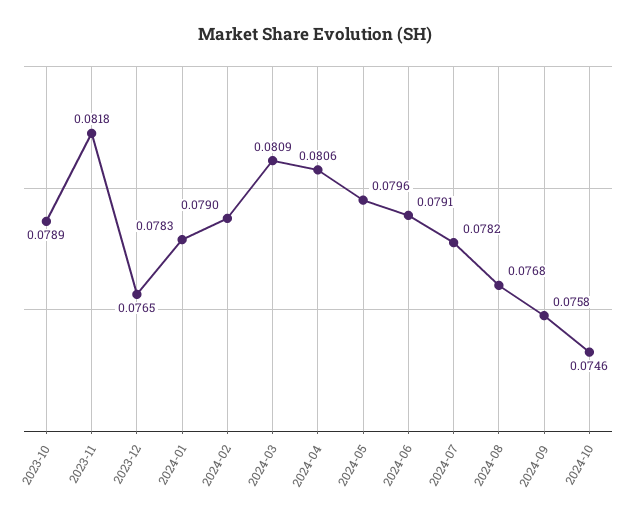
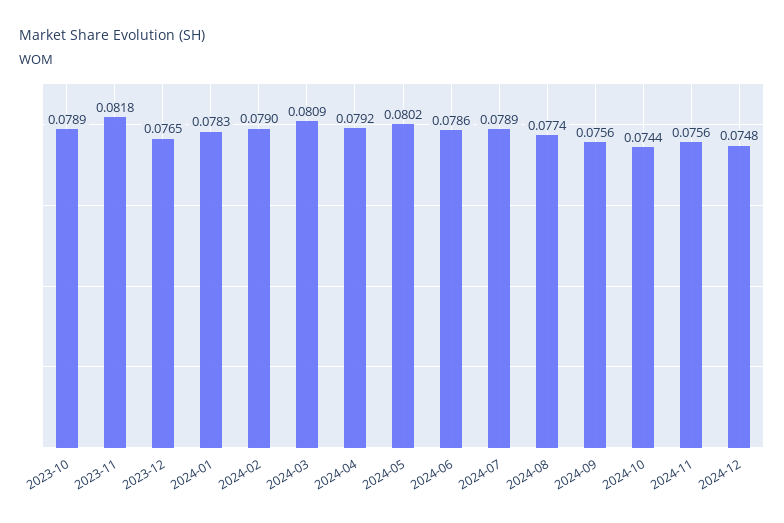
2024-04: 0.0806 -> 0.0792
2024-05: 0.0796 -> 0.0802
2024-06: 0.0791 -> 0.0786
2024-07: 0.0782 -> 0.0789
2024-08: 0.0768 -> 0.0774
2024-09: 0.0758 -> 0.0756
2024-10: 0.0746 -> 0.0744
2024-11: none -> 0.0756
2024-12: none -> 0.0748

